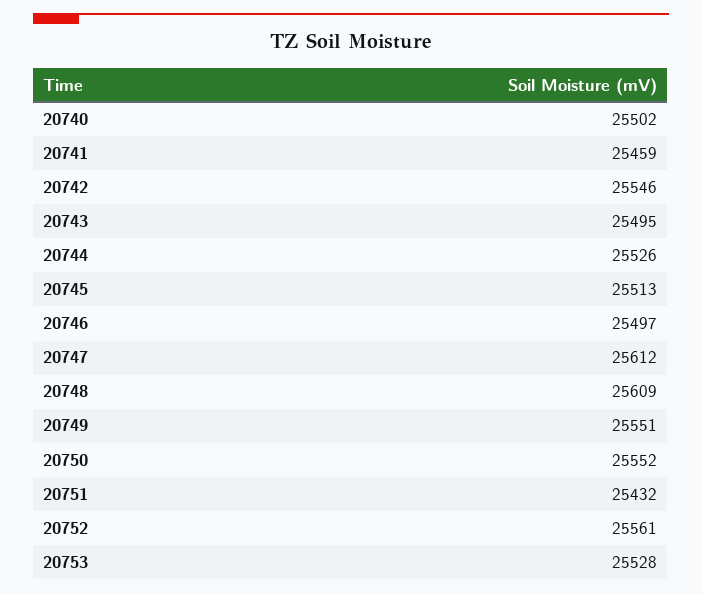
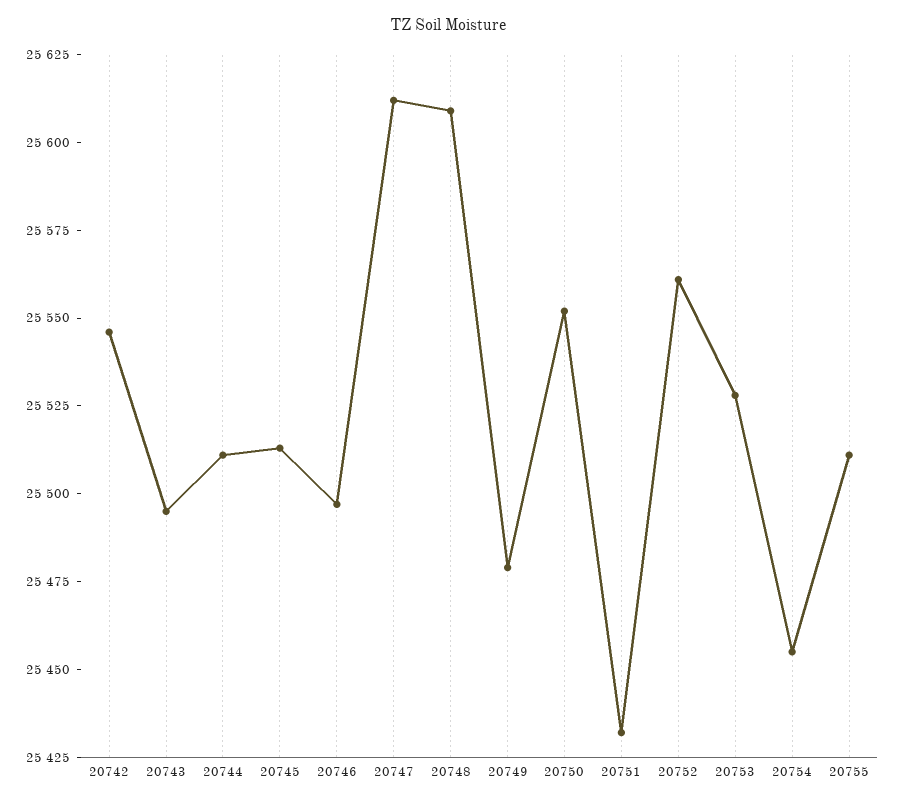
20740: 25502 -> none
20741: 25459 -> none
20744: 25526 -> 25510
20749: 25551 -> 25480
20754: none -> 25455
20755: none -> 25510

